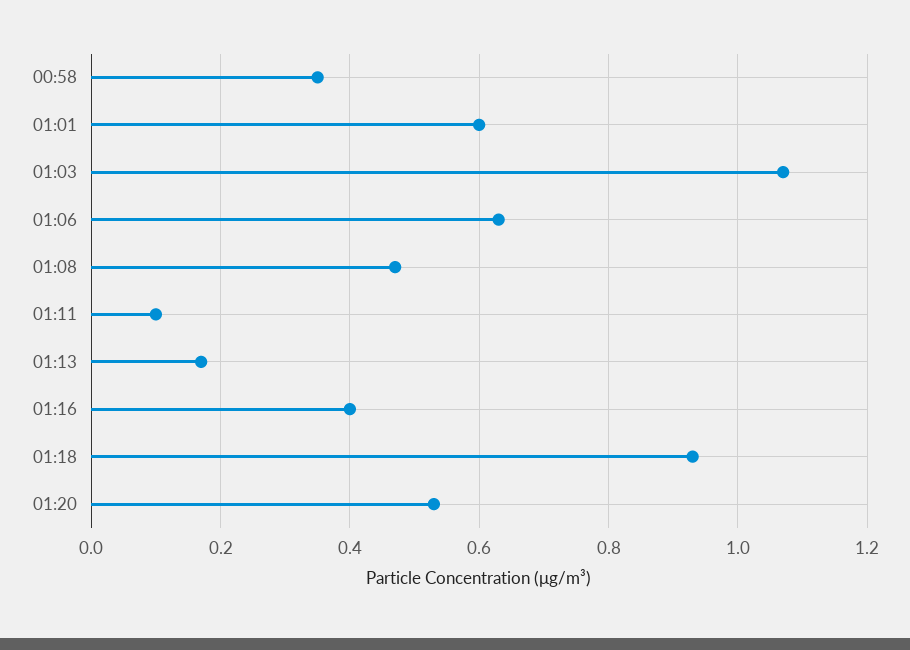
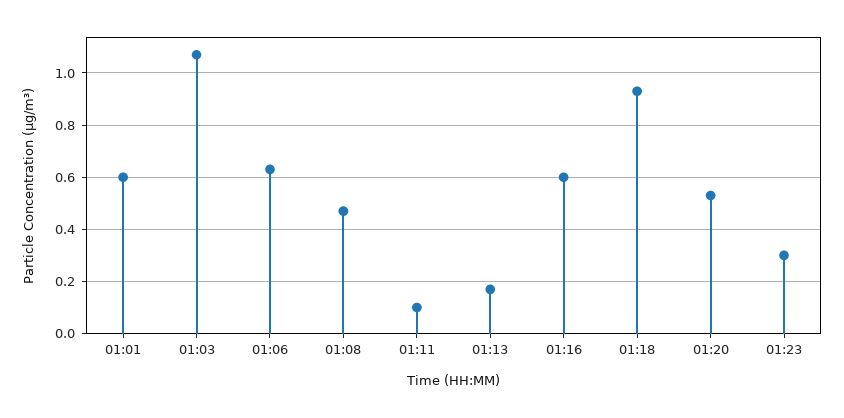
00:58: 0.35 -> none
01:16: 0.4 -> 0.6
01:23: none -> 0.3

